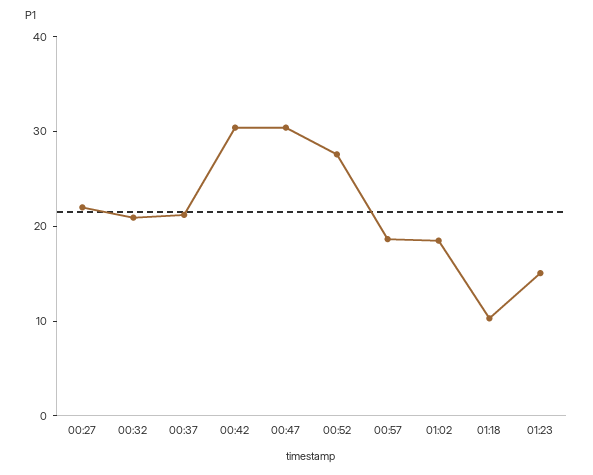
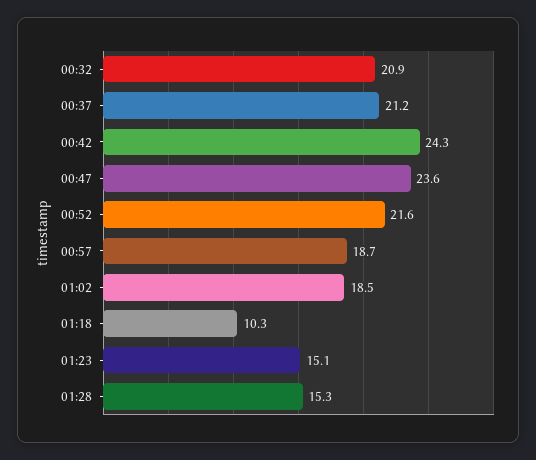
00:27: 22 -> none
00:42: 30 -> 24.3
00:47: 30 -> 23.6
00:52: 28 -> 21.6
01:28: none -> 15.3

